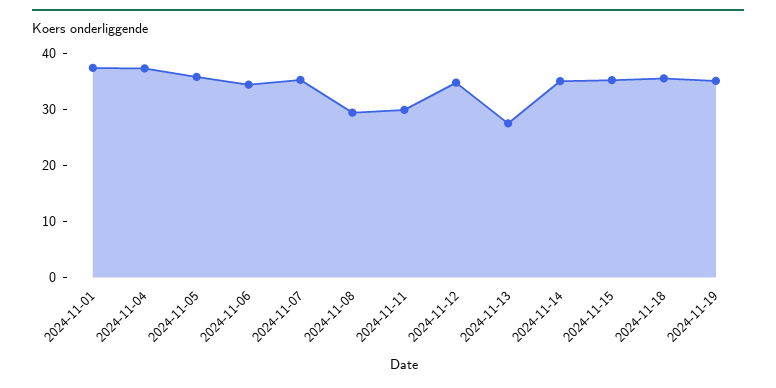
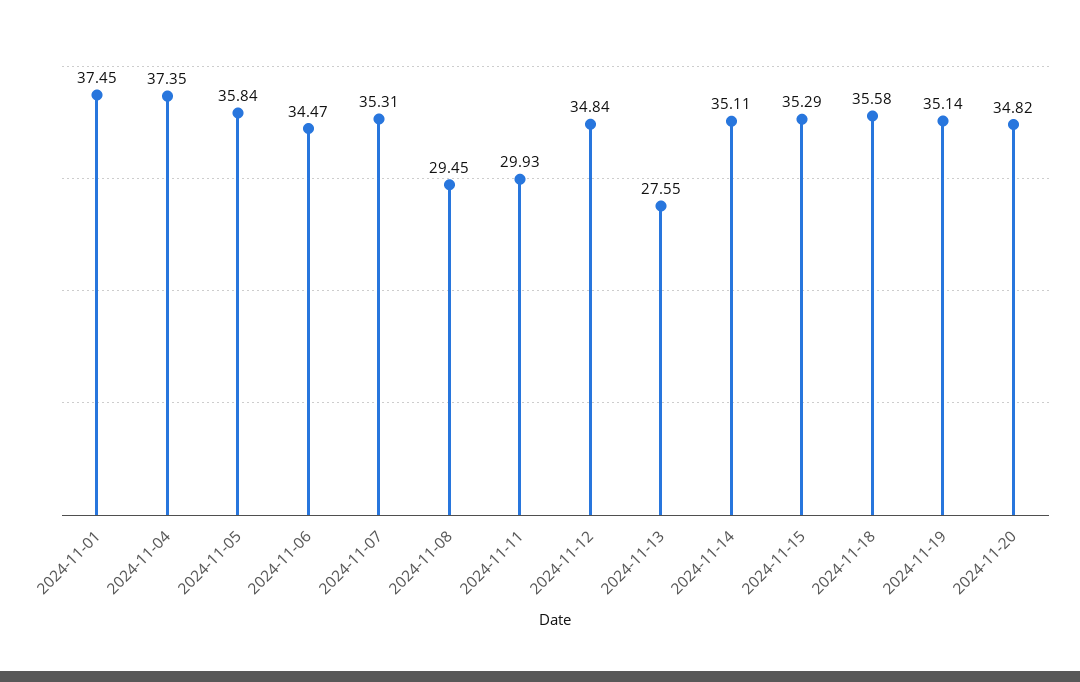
2024-11-20: none -> 34.82

